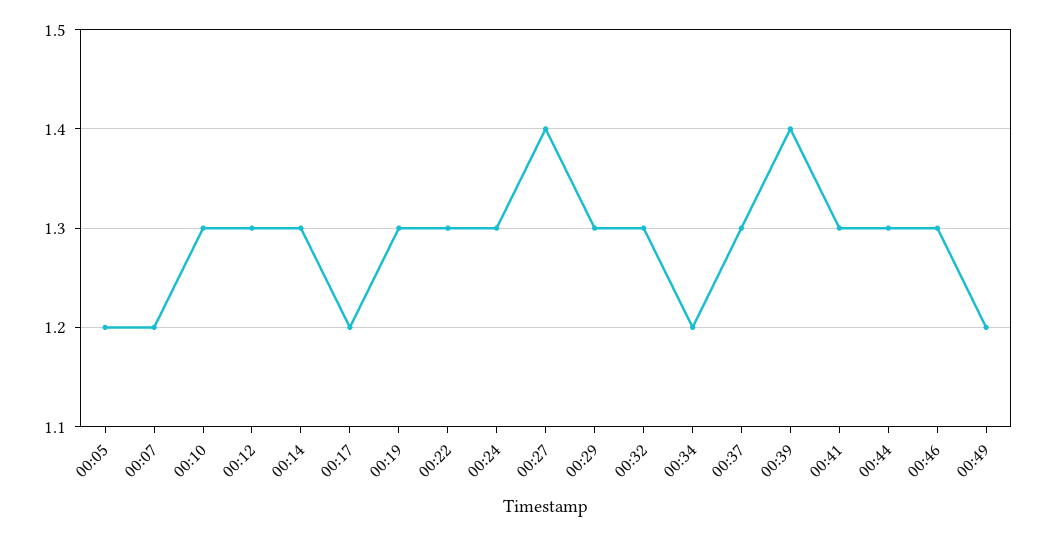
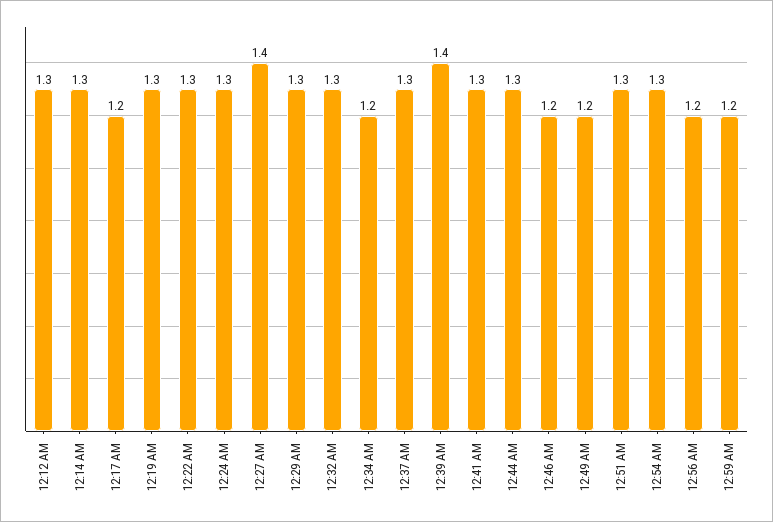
00:05: 1.2 -> none
00:07: 1.2 -> none
00:10: 1.3 -> none
00:46: 1.3 -> 1.2
12:51 AM: none -> 1.3
12:54 AM: none -> 1.3
12:56 AM: none -> 1.2
12:59 AM: none -> 1.2

